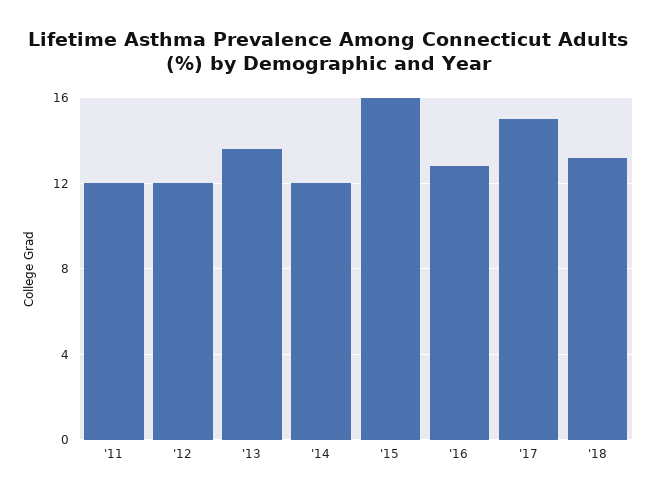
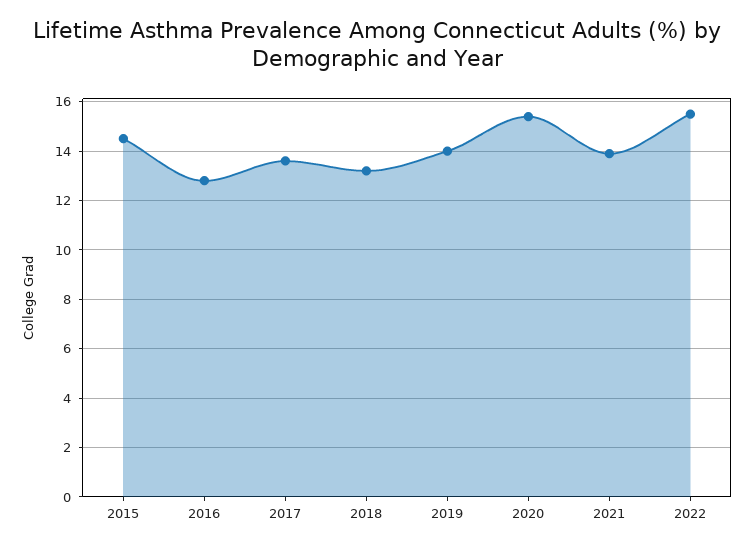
'11: 12 -> none
'12: 12 -> none
'13: 13.5 -> none
'14: 12 -> none
'15: 16 -> 14.5
'17: 15 -> 13.5
2019: none -> 14
2020: none -> 15.5
2021: none -> 14
2022: none -> 15.5

